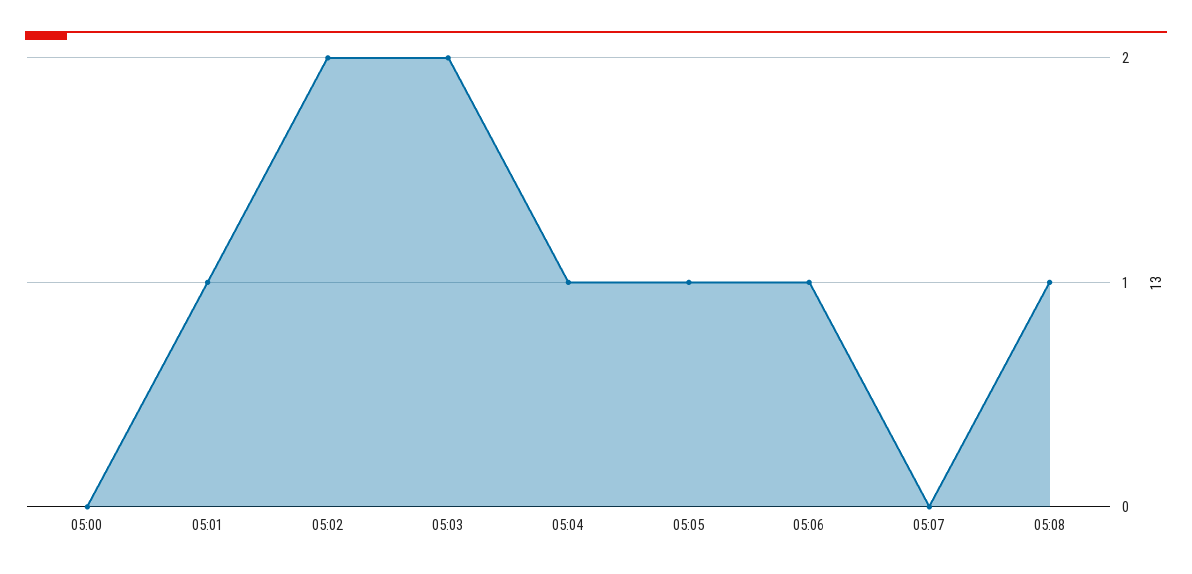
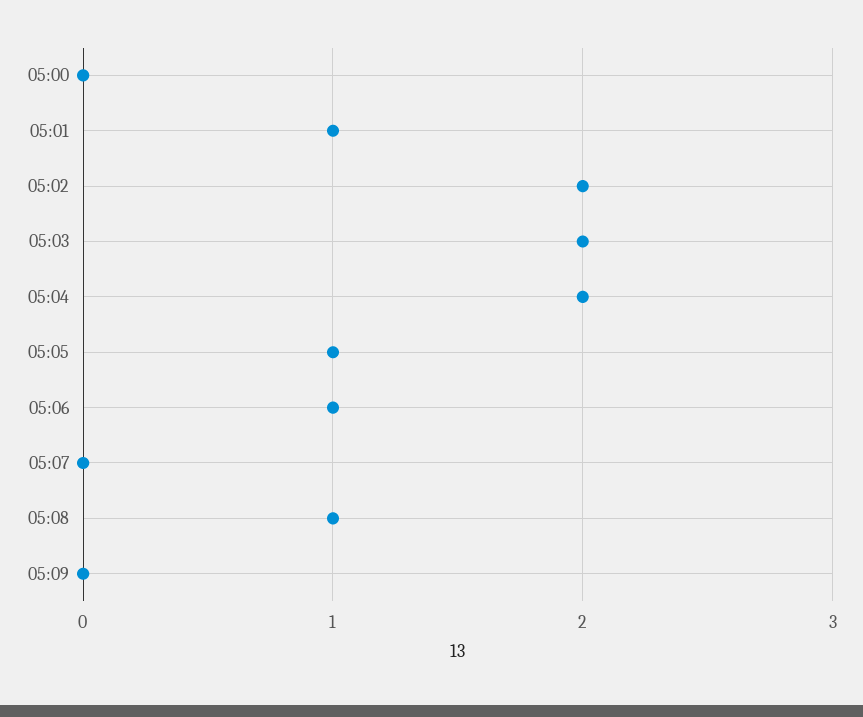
05:04: 1 -> 2
05:09: none -> 0

